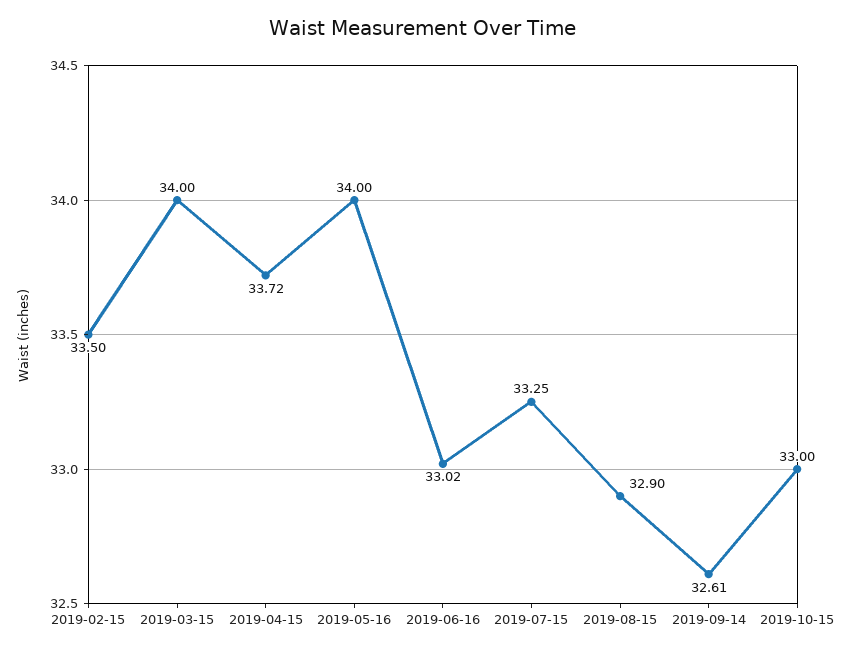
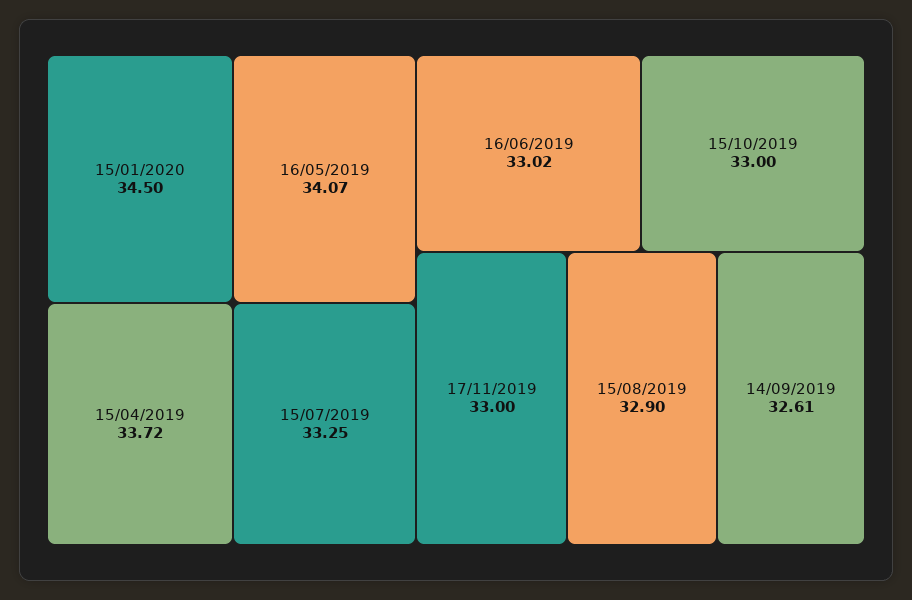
2019-02-15: 33.5 -> none
2019-03-15: 34 -> none
2019-05-16: 34 -> 34.07
15/01/2020: none -> 34.5
17/11/2019: none -> 33

